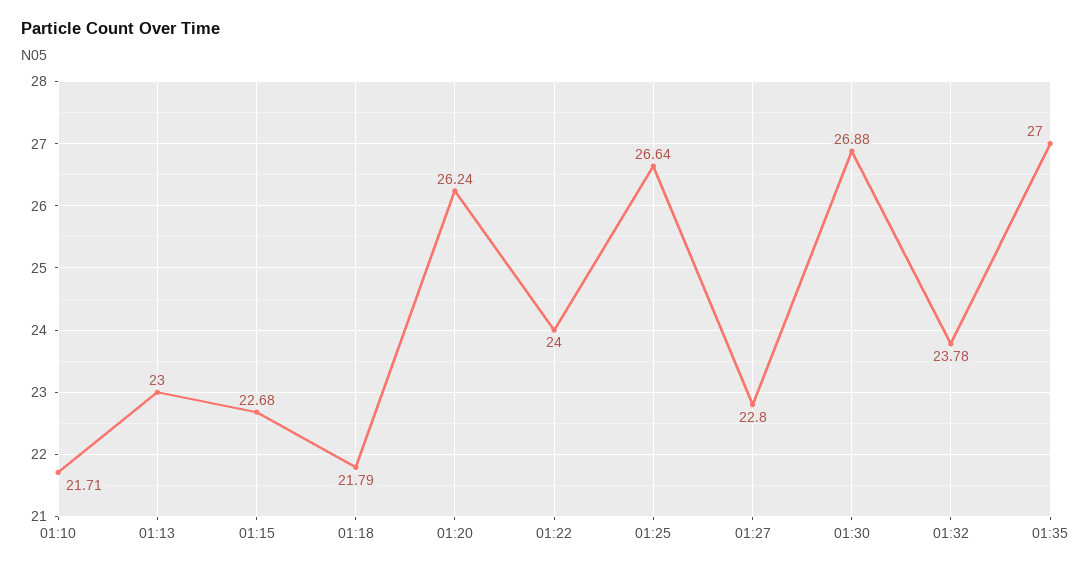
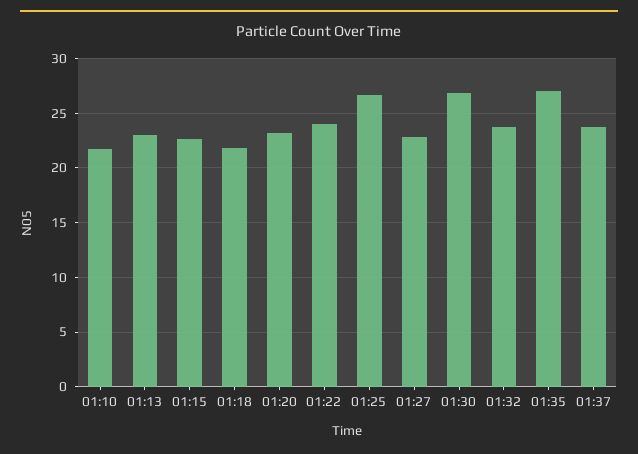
01:20: 26.24 -> 23
01:37: none -> 24

